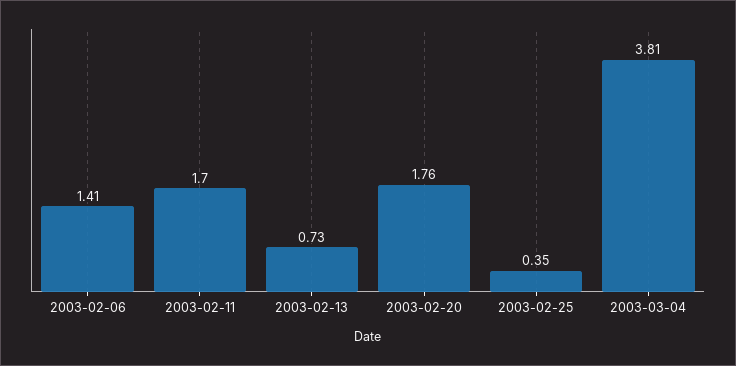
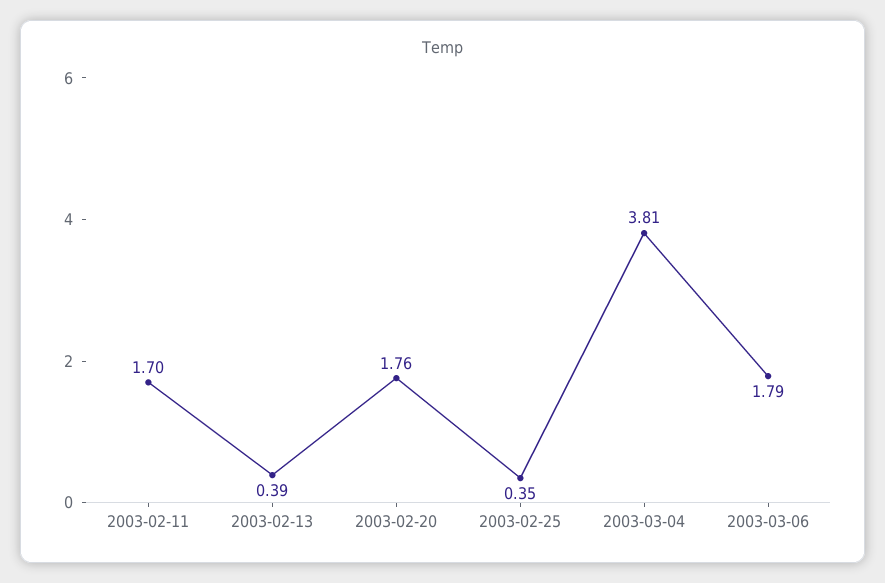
2003-02-06: 1.41 -> none
2003-02-13: 0.73 -> 0.39
2003-03-06: none -> 1.79

